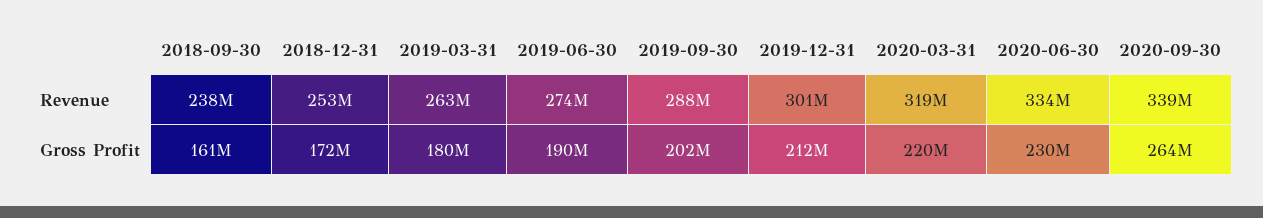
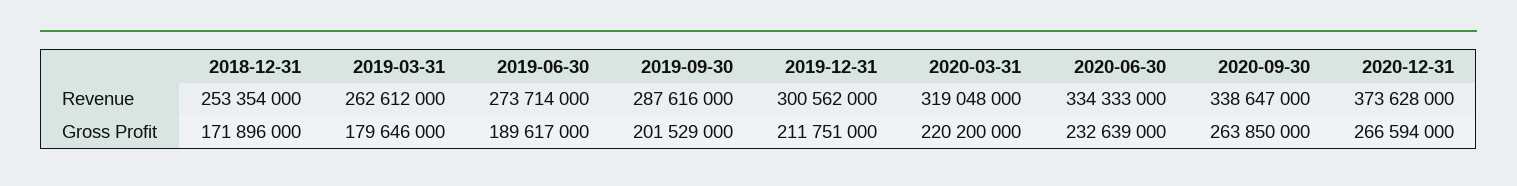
2018-09-30, Revenue: 238000000 -> none
2018-09-30, Gross Profit: 161000000 -> none
2020-06-30, Gross Profit: 230000000 -> 232639000
2020-12-31, Revenue: none -> 373628000
2020-12-31, Gross Profit: none -> 266594000

